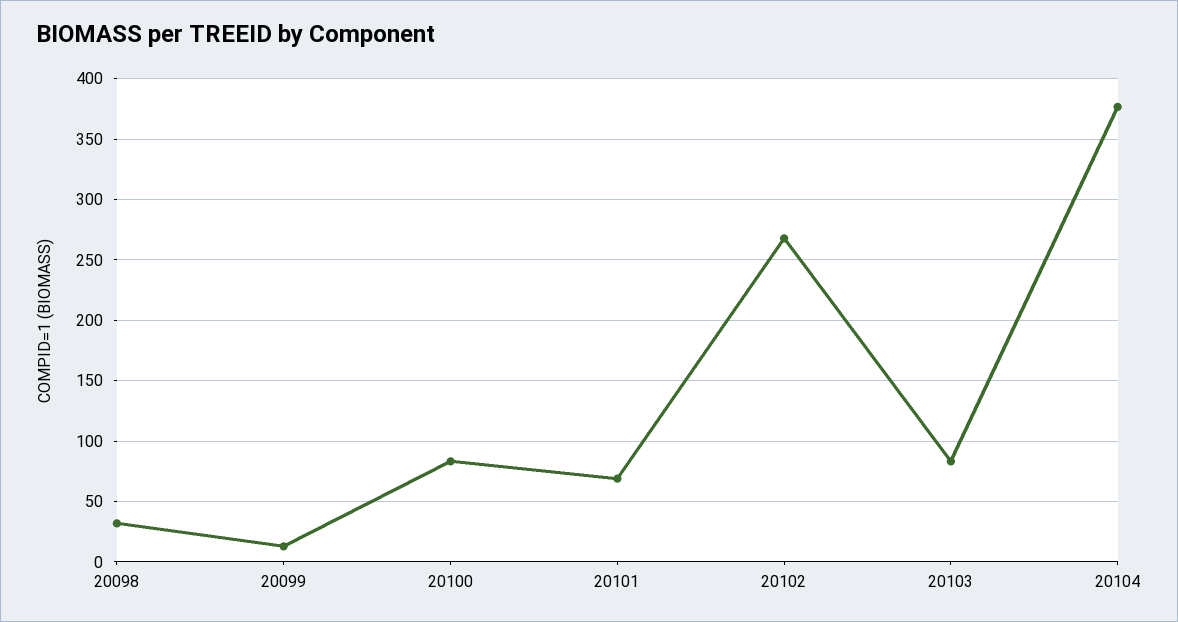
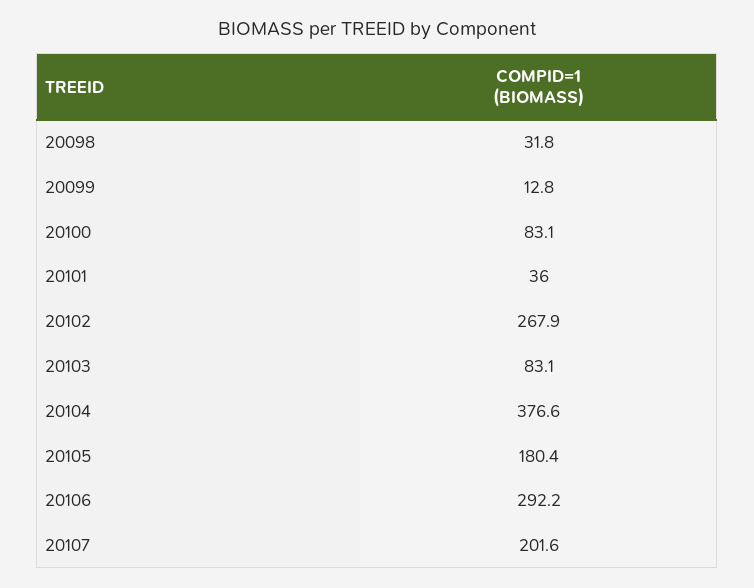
20101: 70 -> 36
20105: none -> 180.4
20106: none -> 292.2
20107: none -> 201.6

